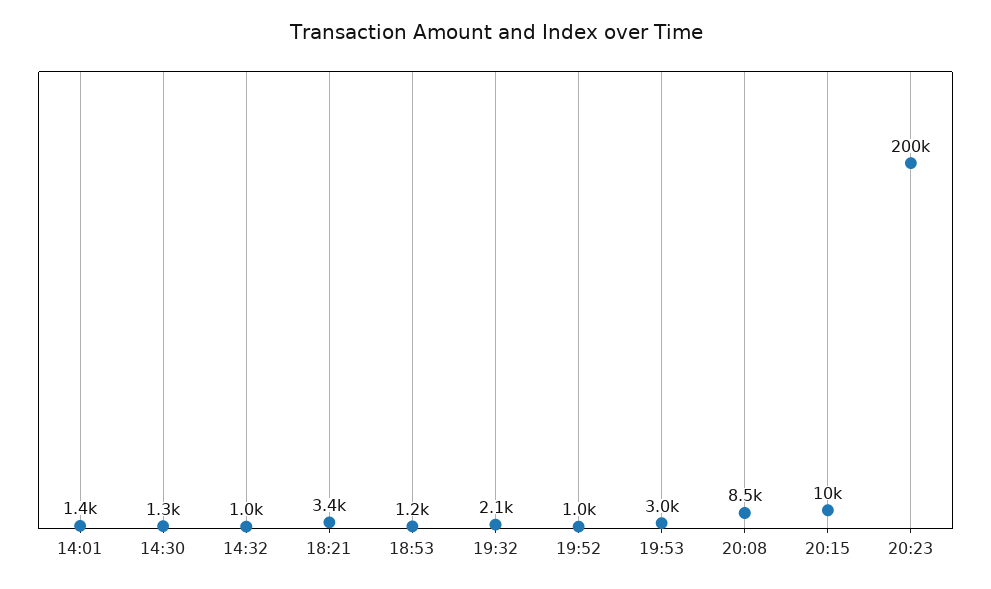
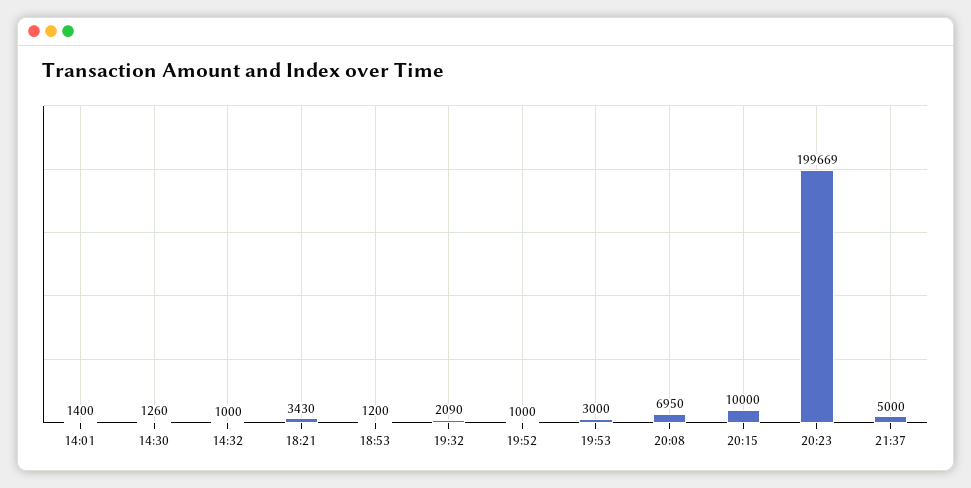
20:08: 8500 -> 6950
21:37: none -> 5000

